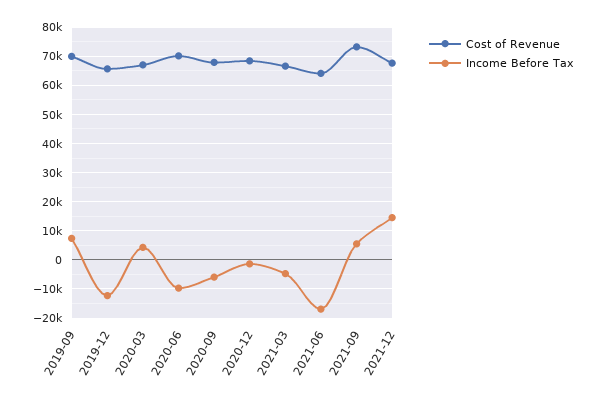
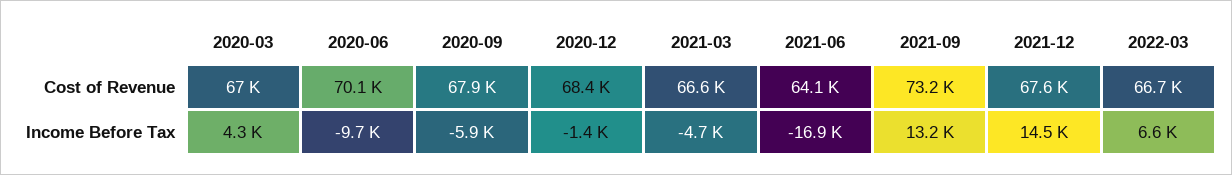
Cost of Revenue, 2019-09: 70000 -> none
Income Before Tax, 2019-09: 7500 -> none
Cost of Revenue, 2019-12: 65000 -> none
Income Before Tax, 2019-12: -12500 -> none
Income Before Tax, 2021-09: 5000 -> 13200
Cost of Revenue, 2022-03: none -> 66700
Income Before Tax, 2022-03: none -> 6600

